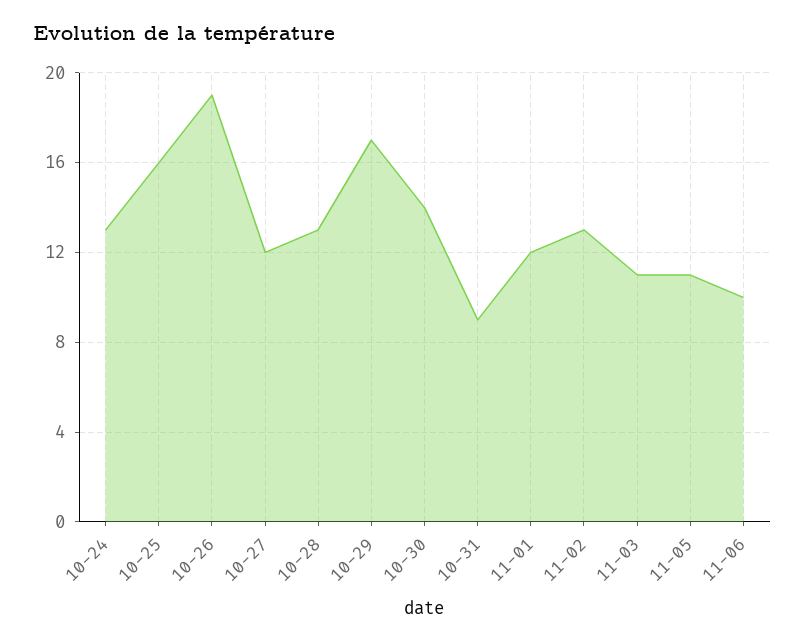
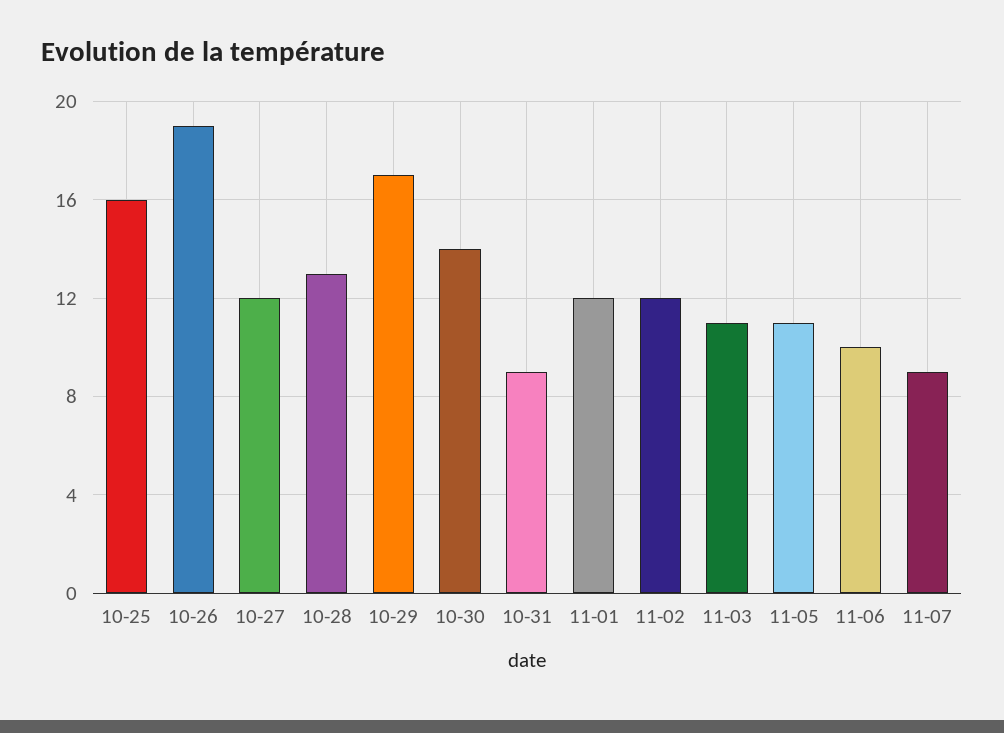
10-24: 13 -> none
11-02: 13 -> 12
11-07: none -> 9

